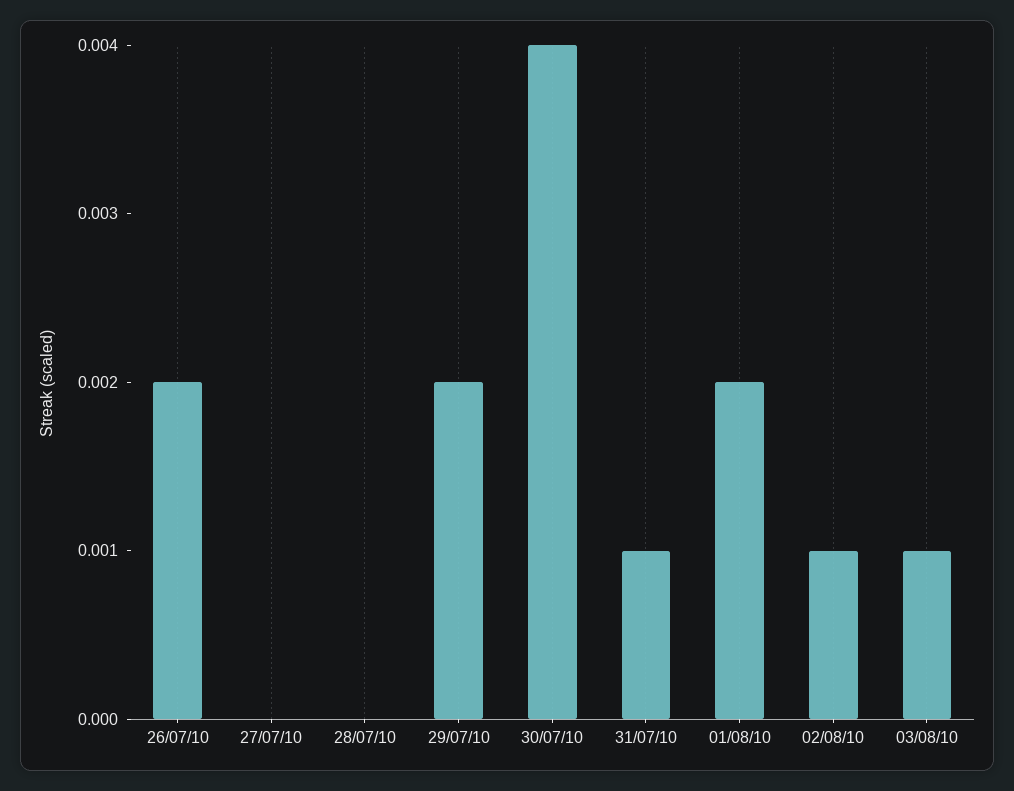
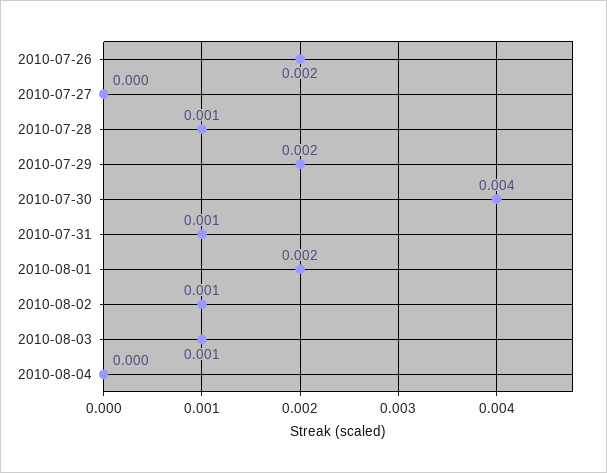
28/07/10: 0 -> 0.001
2010-08-04: none -> 0

